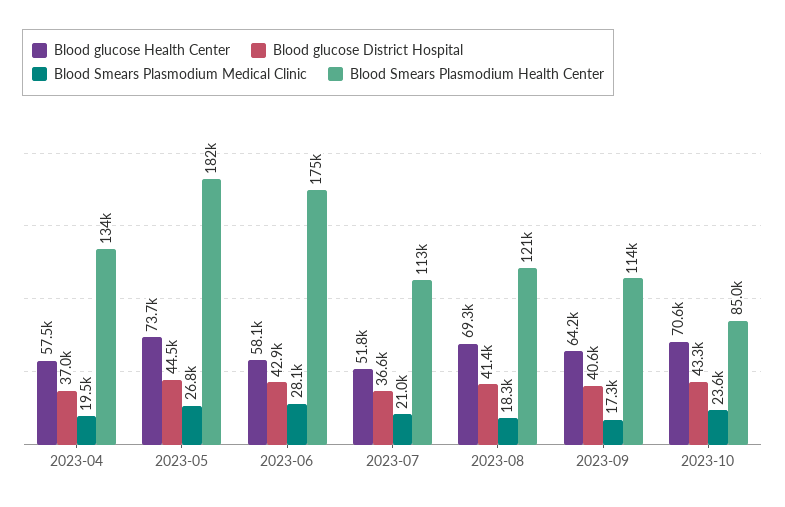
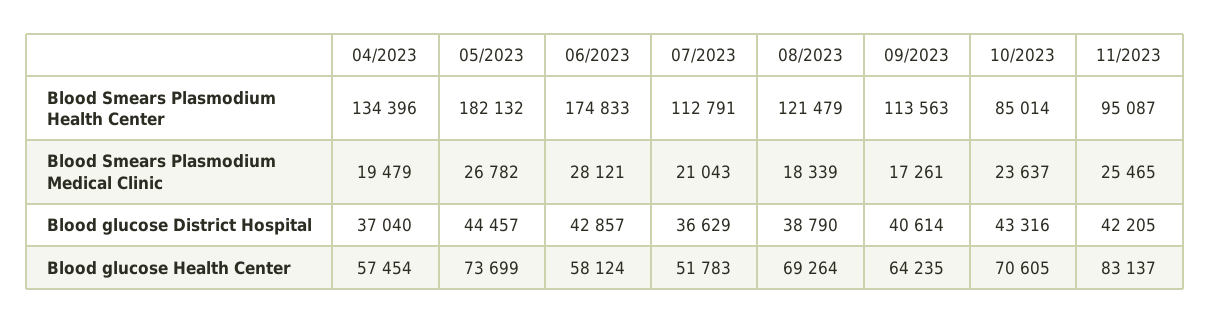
Blood glucose District Hospital, 2023-08: 41400 -> 38790
Blood Smears Plasmodium Health Center, 11/2023: none -> 95087
Blood Smears Plasmodium Medical Clinic, 11/2023: none -> 25465
Blood glucose District Hospital, 11/2023: none -> 42205
Blood glucose Health Center, 11/2023: none -> 83137

